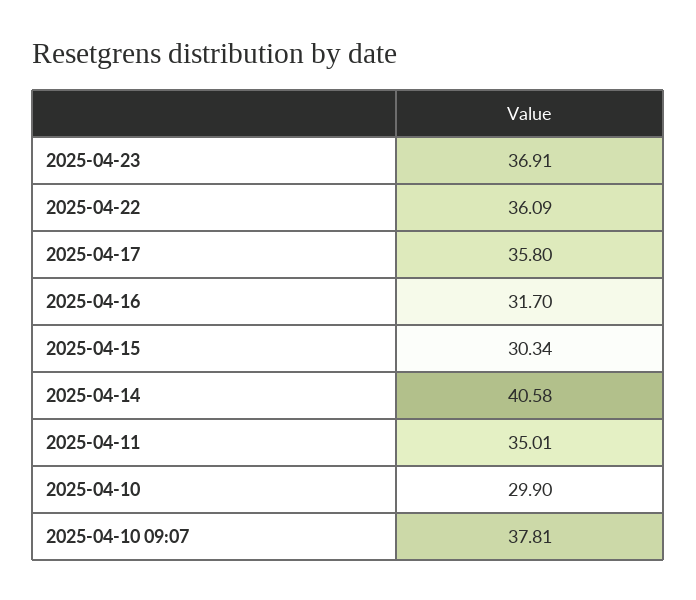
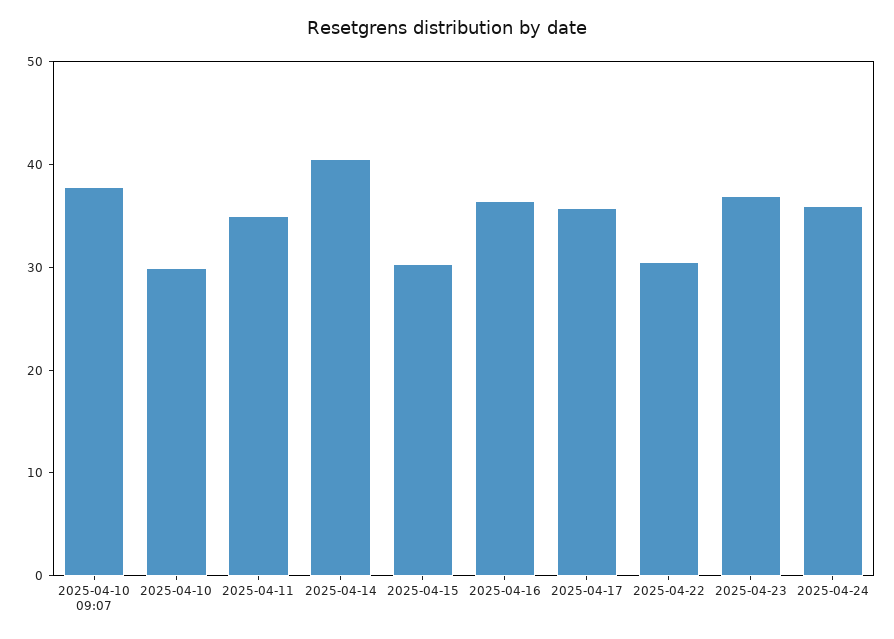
2025-04-22: 36.09 -> 30
2025-04-16: 31.7 -> 36
2025-04-24: none -> 36

